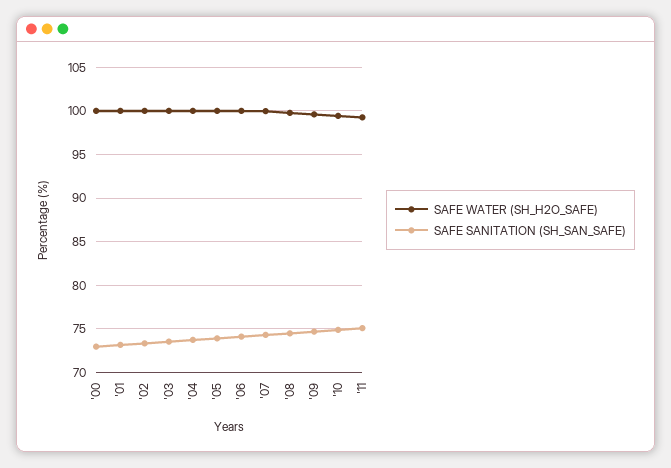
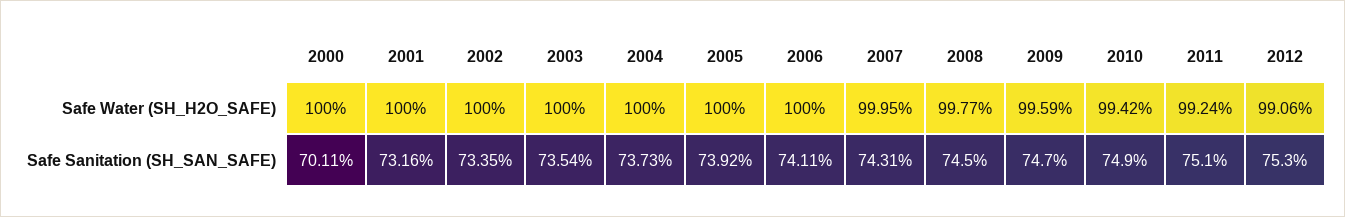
SAFE SANITATION (SH_SAN_SAFE), '00: 73 -> 70.11
SAFE WATER (SH_H2O_SAFE), 2012: none -> 99.06
SAFE SANITATION (SH_SAN_SAFE), 2012: none -> 75.3

